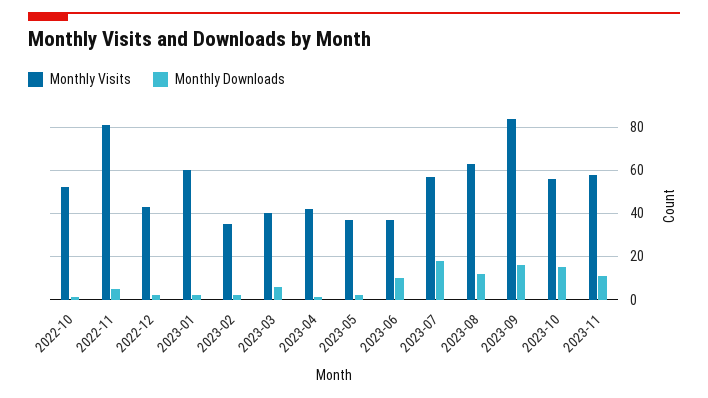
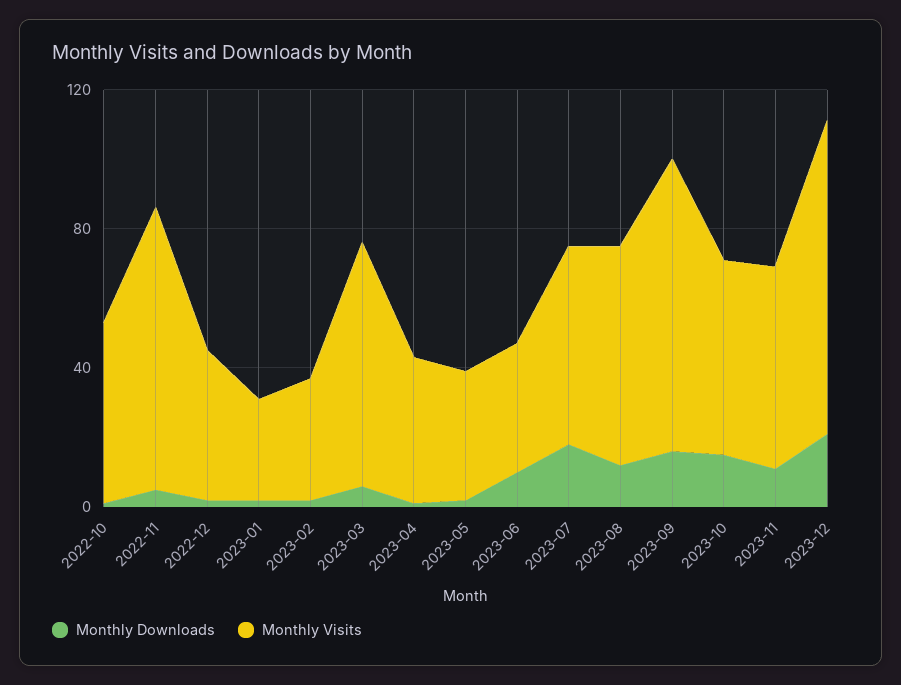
Monthly Visits, 2023-01: 60 -> 30
Monthly Visits, 2023-03: 40 -> 70
Monthly Downloads, 2023-12: none -> 20
Monthly Visits, 2023-12: none -> 90

